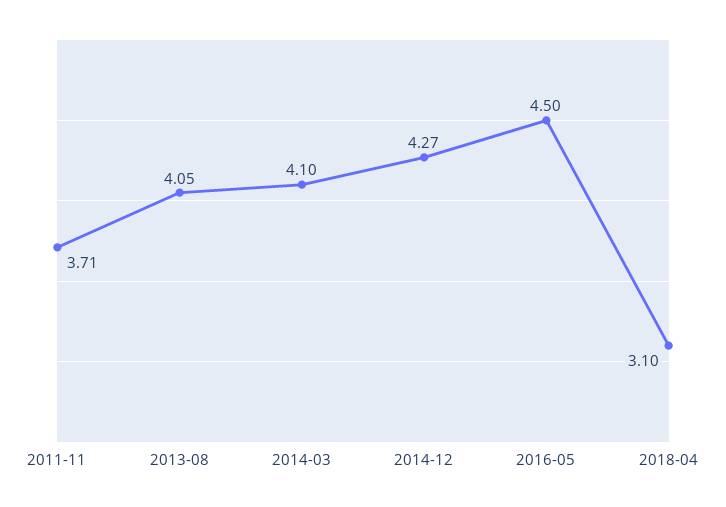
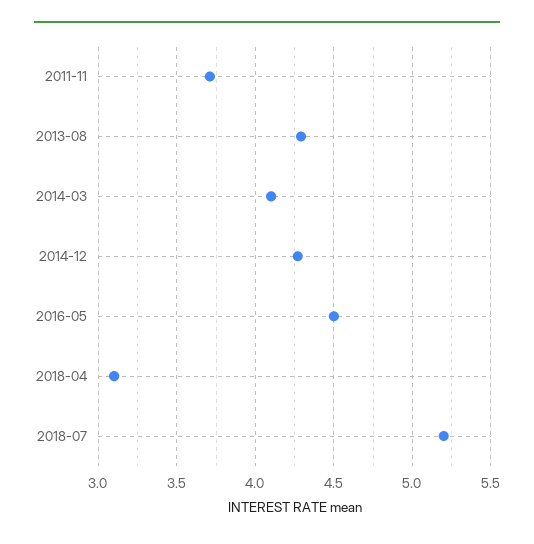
2013-08: 4.05 -> 4.3
2018-07: none -> 5.2

